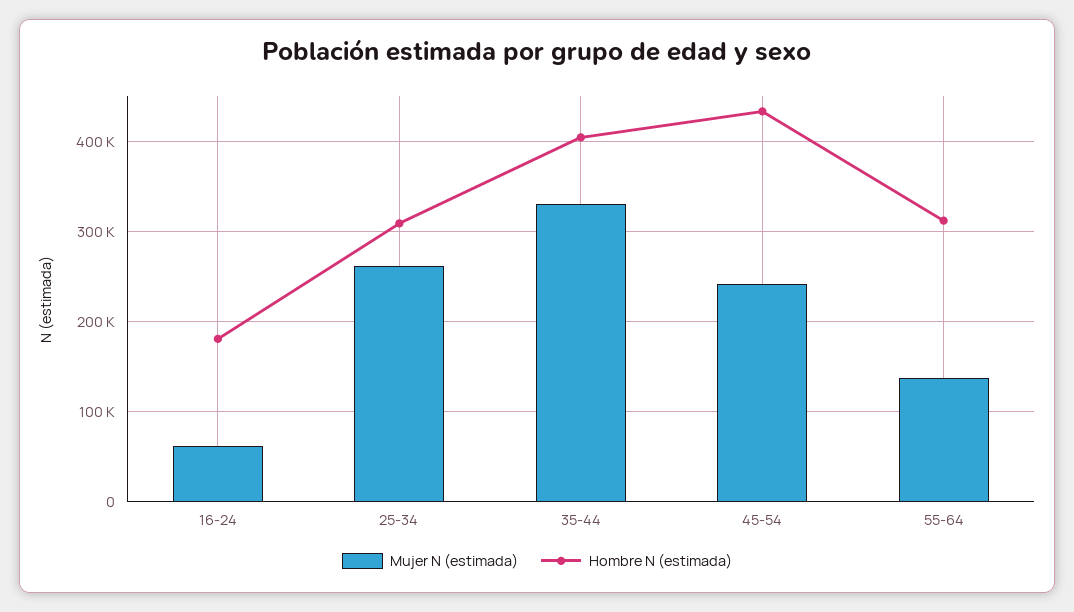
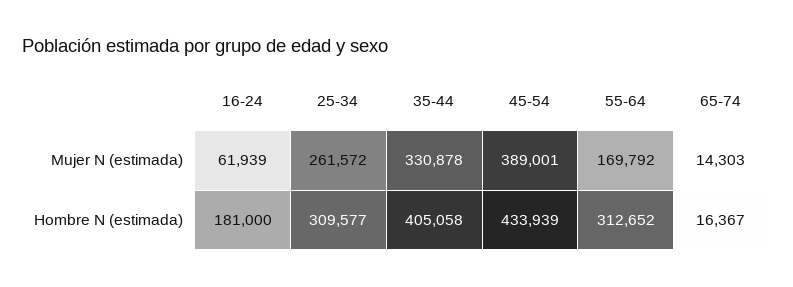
Mujer N (estimada), 45-54: 240000 -> 389001
Mujer N (estimada), 55-64: 140000 -> 169792
Mujer N (estimada), 65-74: none -> 14303
Hombre N (estimada), 65-74: none -> 16367

